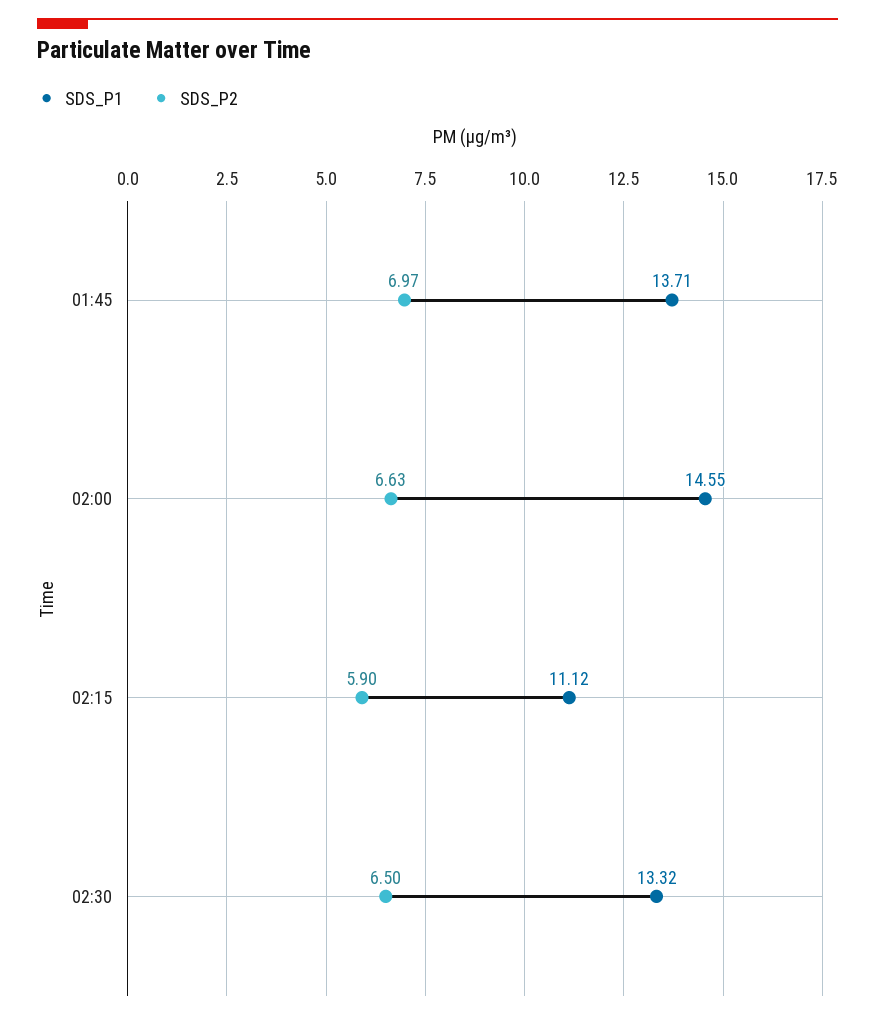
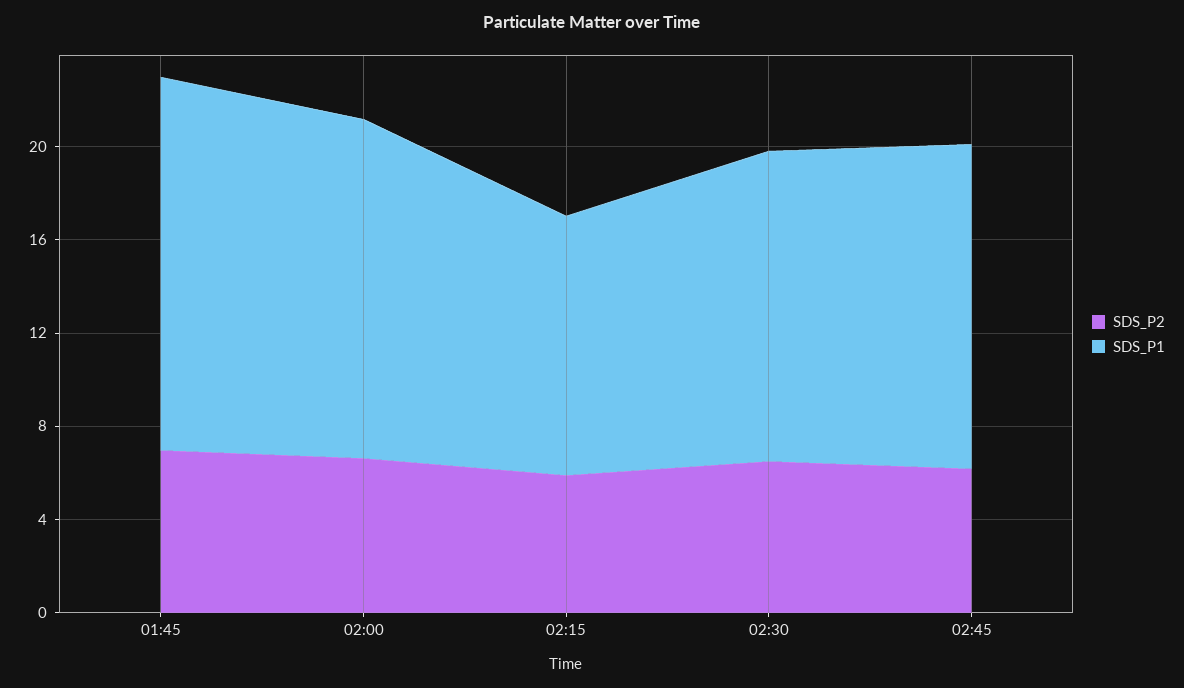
SDS_P1, 01:45: 13.71 -> 16
SDS_P2, 02:45: none -> 6
SDS_P1, 02:45: none -> 14

